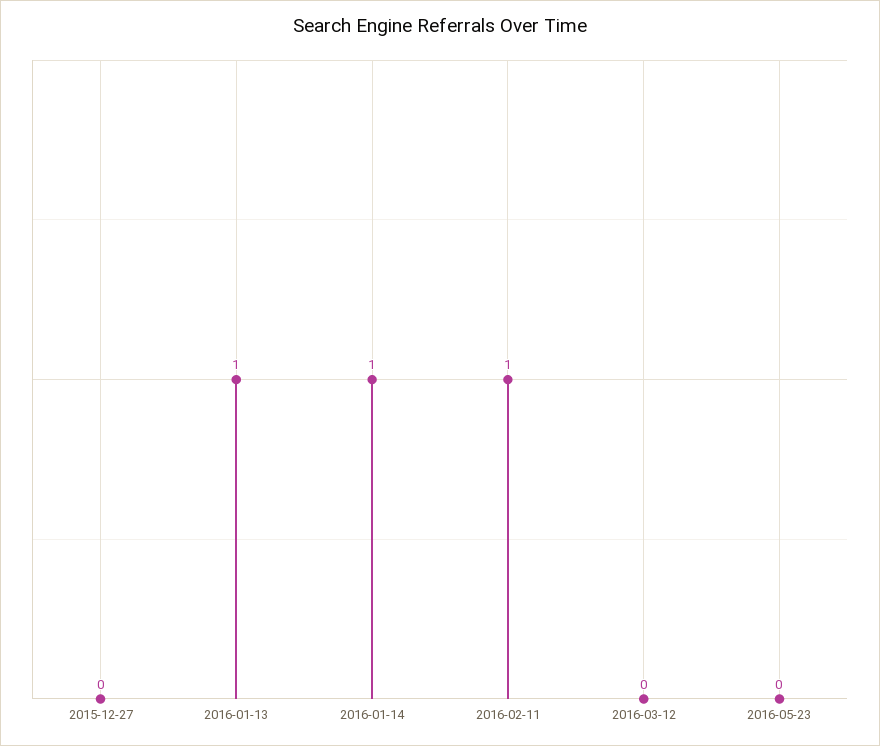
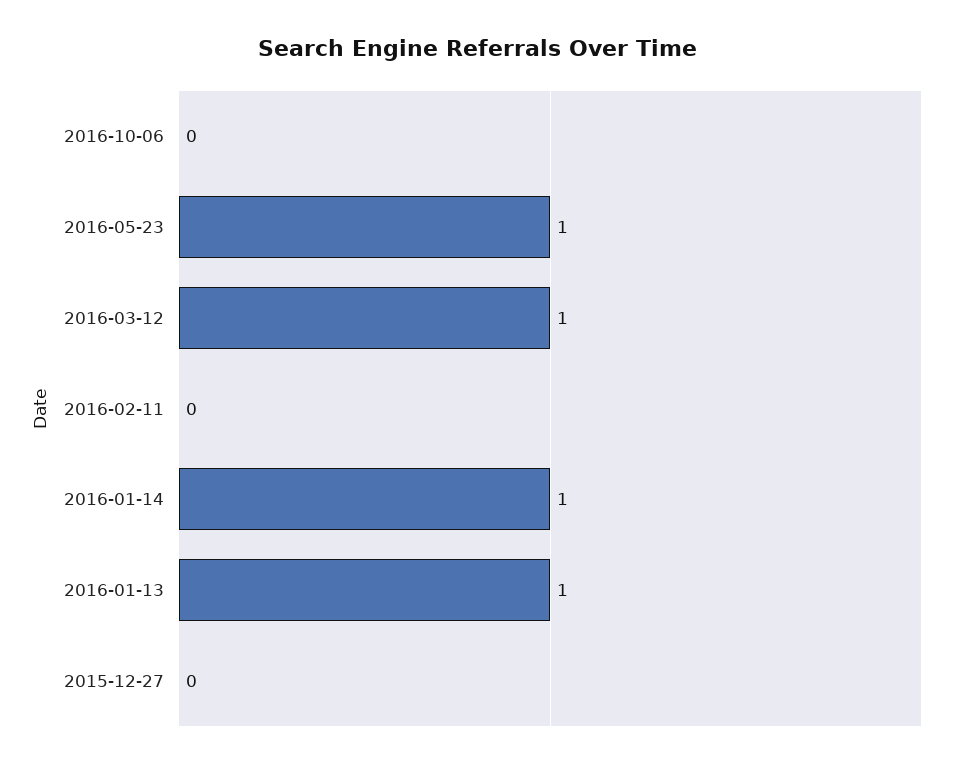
2016-02-11: 1 -> 0
2016-03-12: 0 -> 1
2016-05-23: 0 -> 1
2016-10-06: none -> 0

